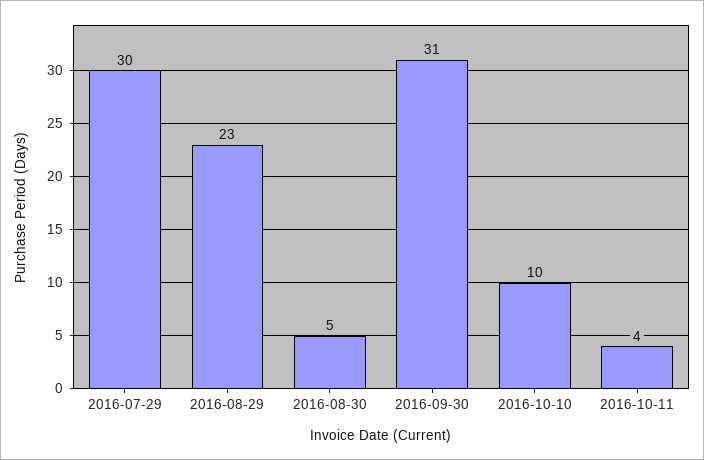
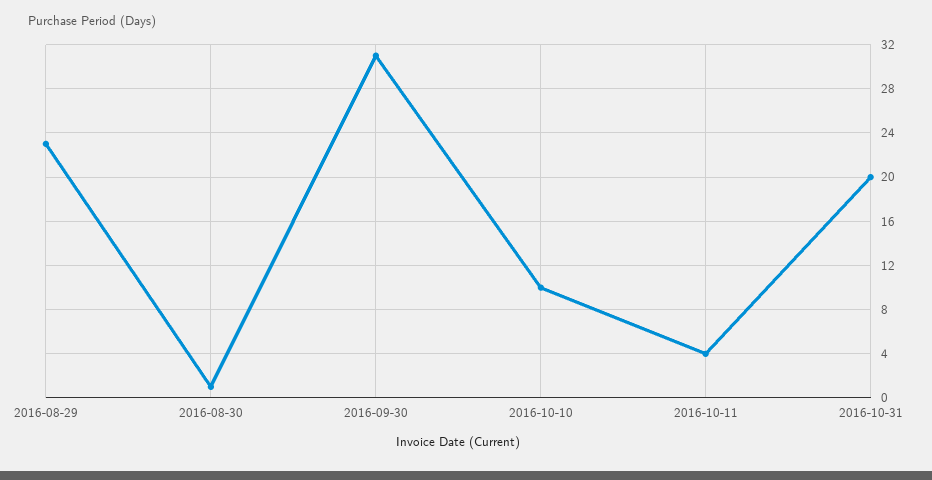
2016-07-29: 30 -> none
2016-08-30: 5 -> 1
2016-10-31: none -> 20

